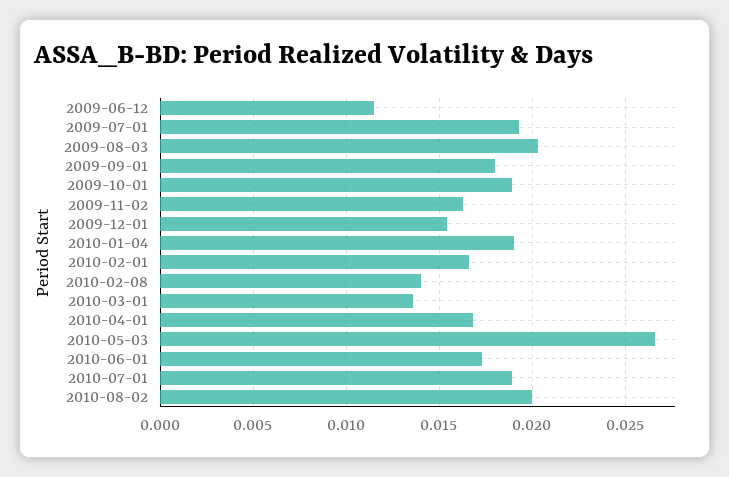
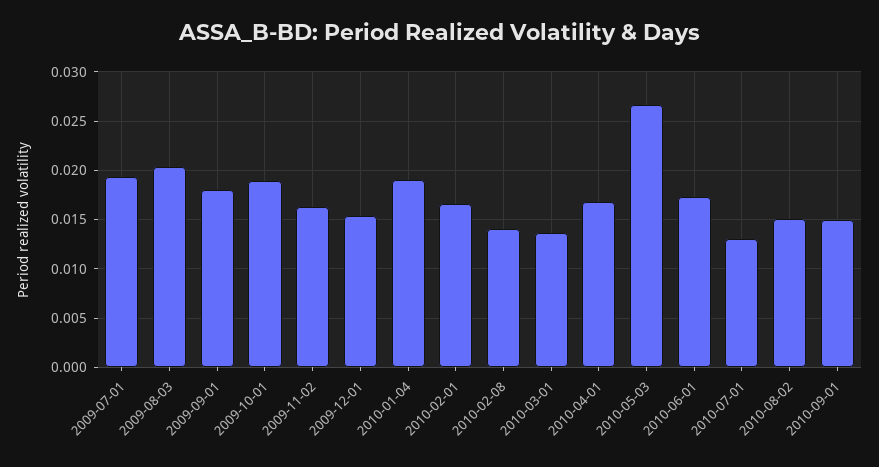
2009-06-12: 0.0115 -> none
2010-07-01: 0.019 -> 0.013
2010-08-02: 0.02 -> 0.015
2010-09-01: none -> 0.015

